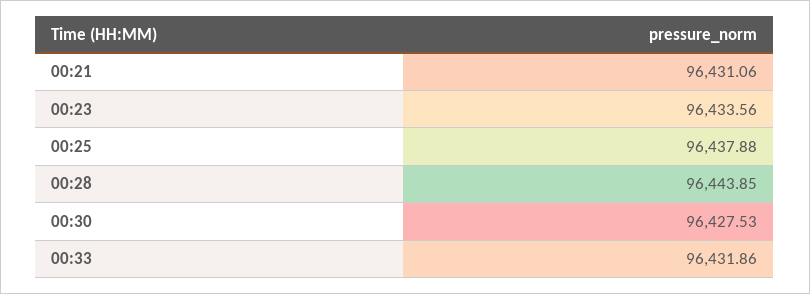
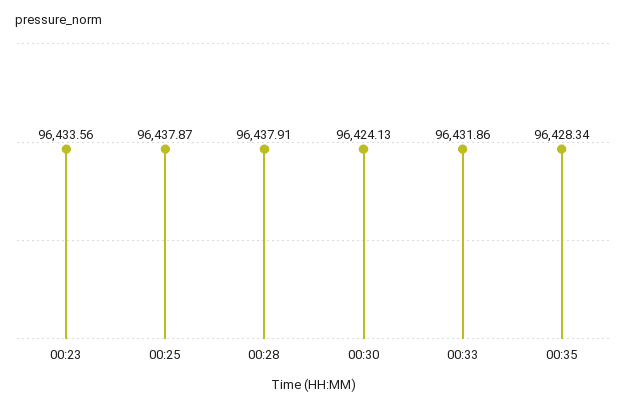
00:21: 96431.06 -> none
00:25: 96437.88 -> 96437.87
00:28: 96443.85 -> 96437.91
00:30: 96427.53 -> 96424.13
00:35: none -> 96428.34

